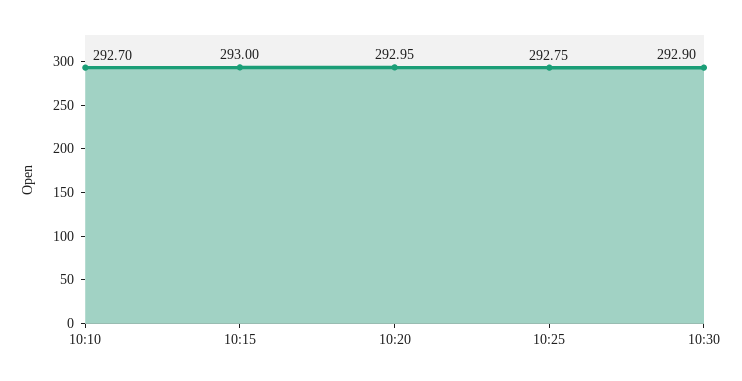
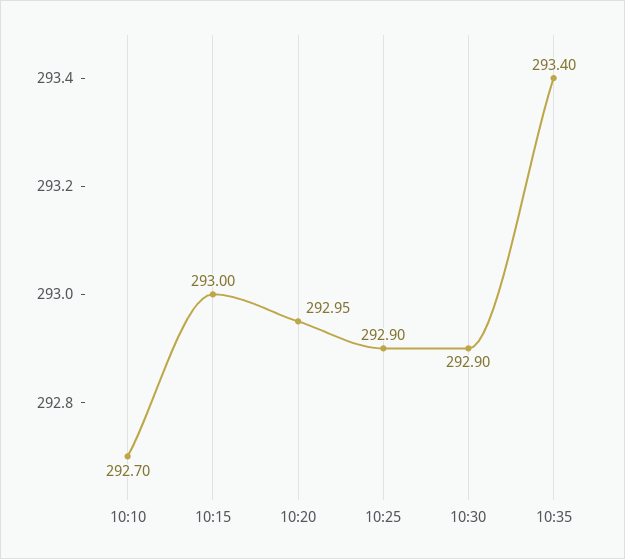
10:25: 292.75 -> 292.9
10:35: none -> 293.4

